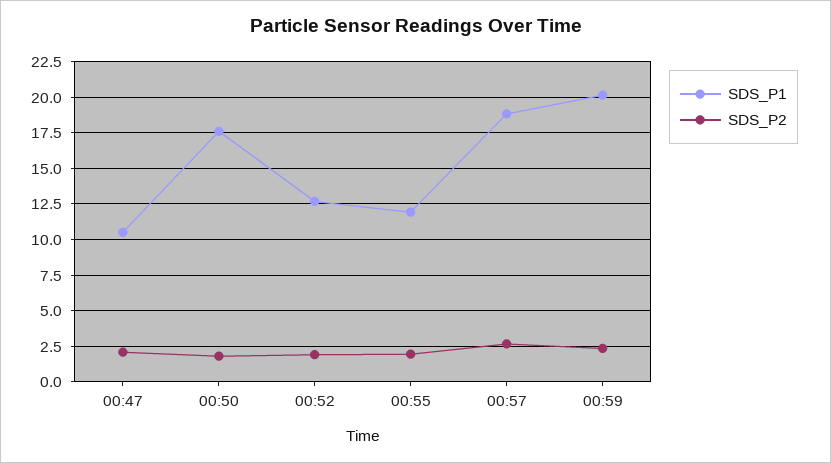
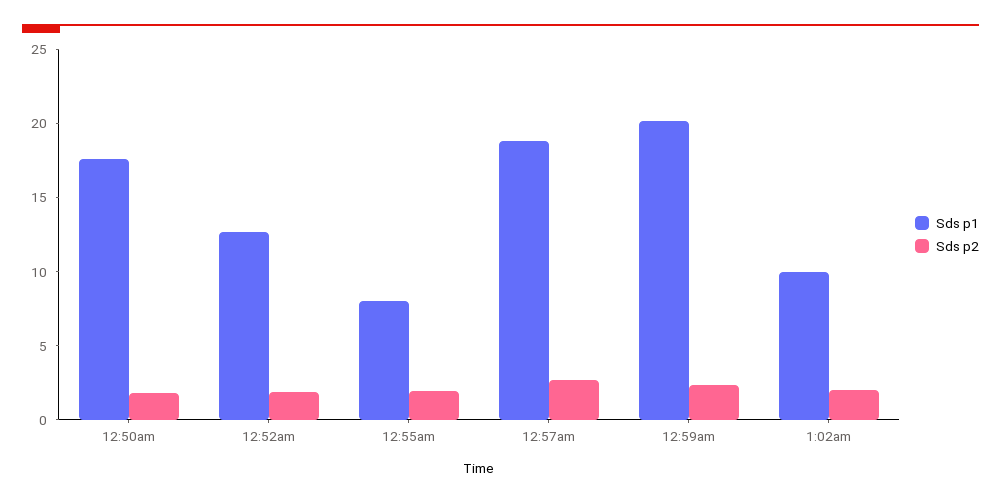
SDS_P1, 00:47: 10.5 -> none
SDS_P2, 00:47: 2 -> none
SDS_P1, 00:55: 12 -> 8
SDS_P1, 1:02am: none -> 10
SDS_P2, 1:02am: none -> 2

